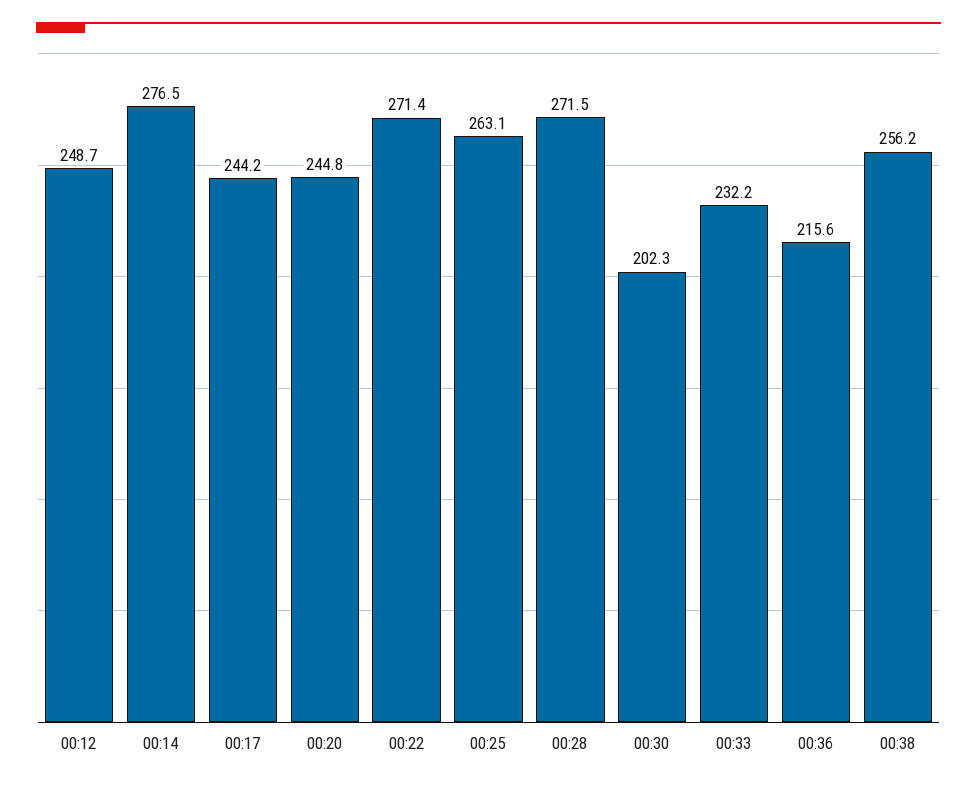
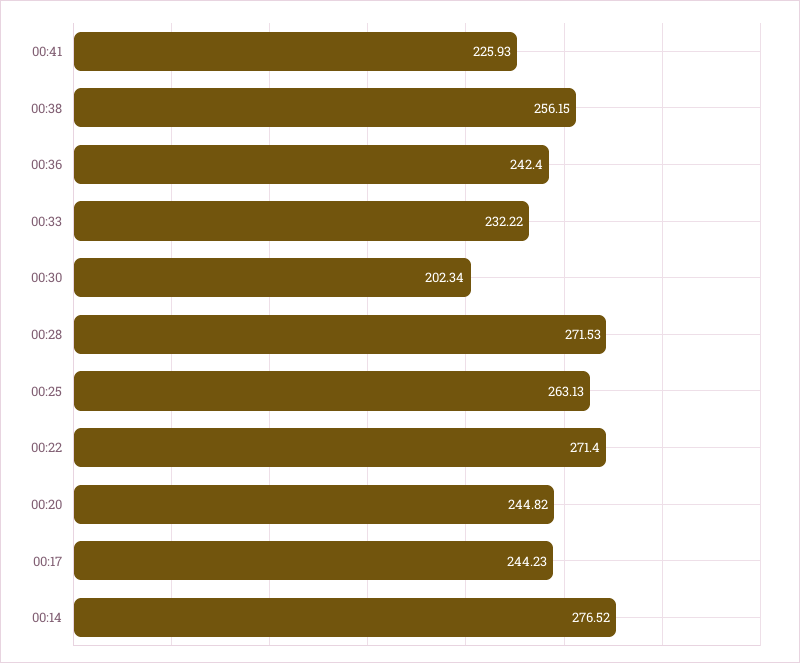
00:12: 248.7 -> none
00:36: 215.6 -> 242.4
00:41: none -> 225.93

